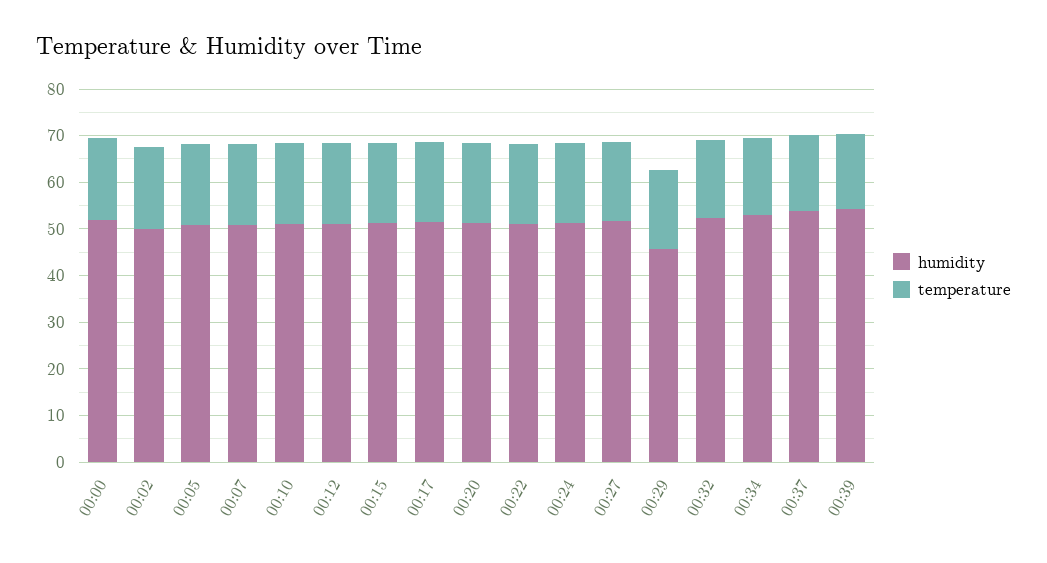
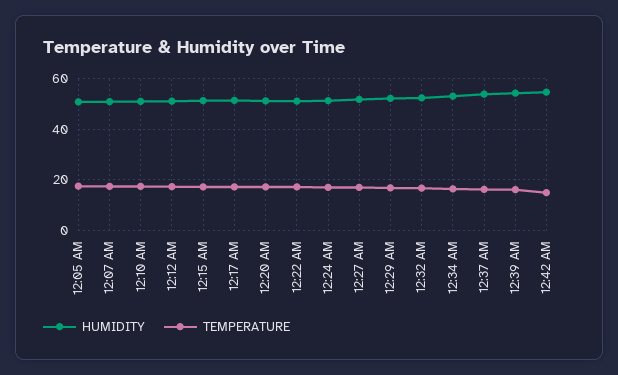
humidity, 00:00: 52 -> none
temperature, 00:00: 18 -> none
humidity, 00:02: 50 -> none
temperature, 00:02: 18 -> none
humidity, 00:29: 46 -> 52.5
humidity, 12:42 AM: none -> 55
temperature, 12:42 AM: none -> 15

